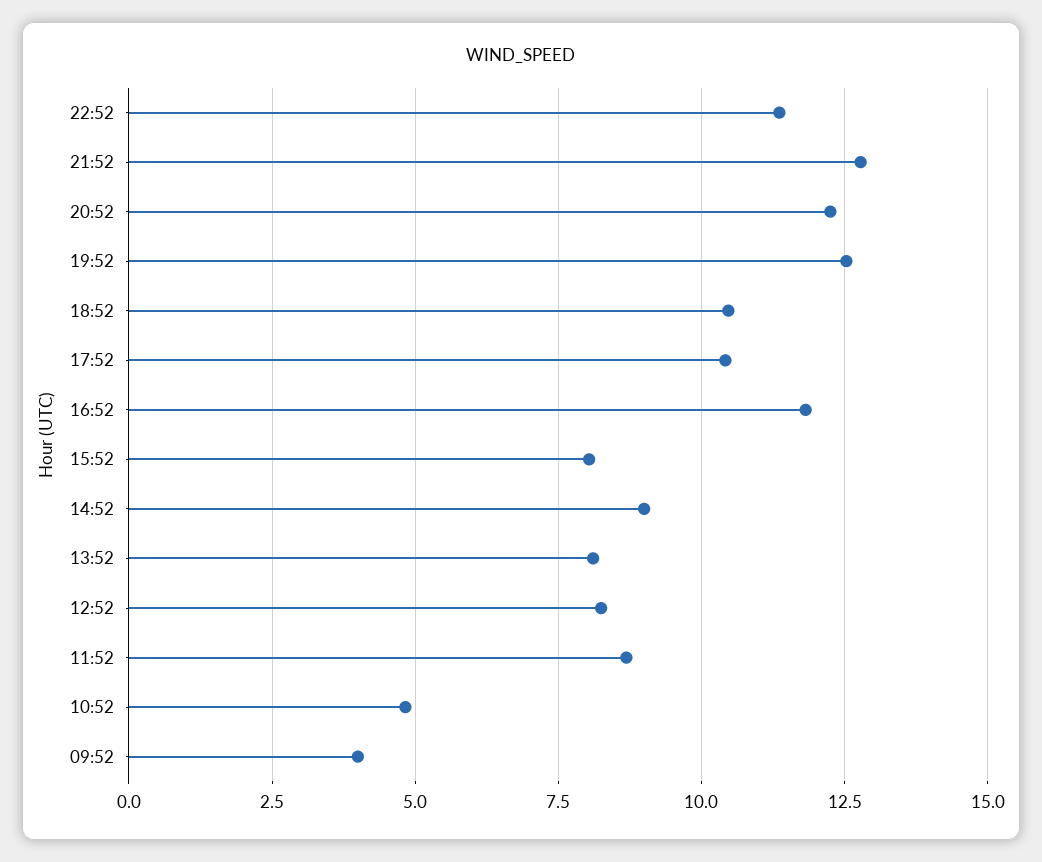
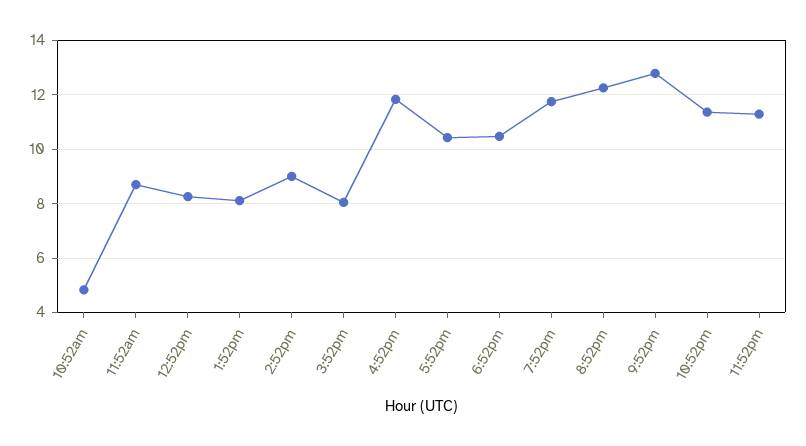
19:52: 12.5 -> 11.75
09:52: 4 -> none
11:52pm: none -> 11.25

